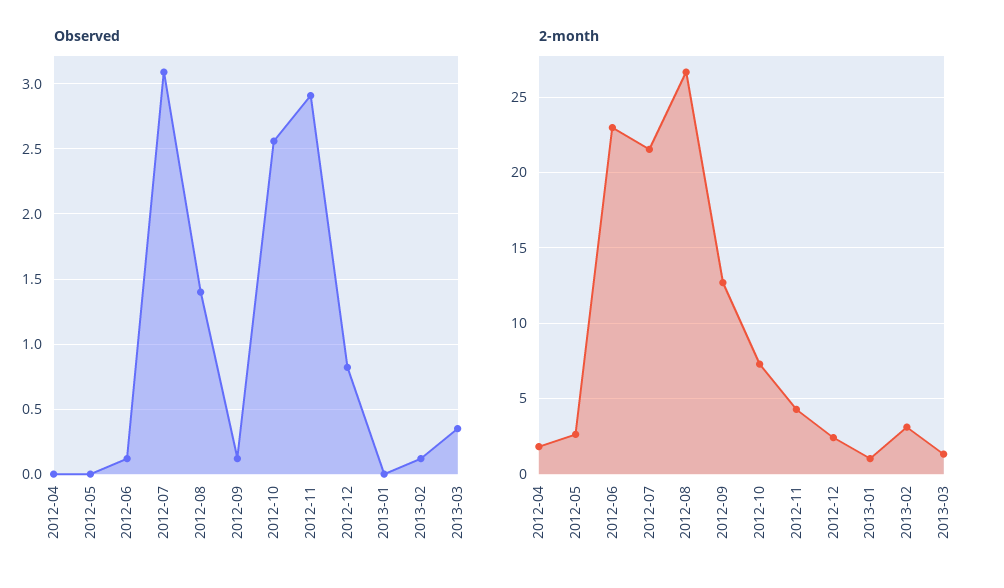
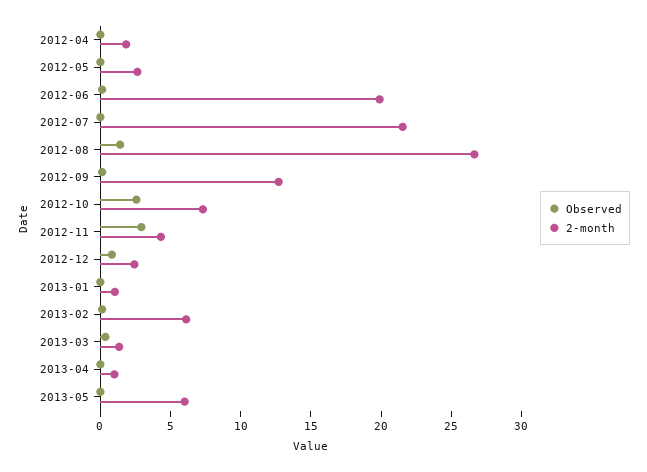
Observed, 2012-07: 3.1 -> 0
2-month, 2012-06: 23 -> 20
2-month, 2013-02: 3 -> 6
Observed, 2013-04: none -> 0
2-month, 2013-04: none -> 1
Observed, 2013-05: none -> 0
2-month, 2013-05: none -> 6

